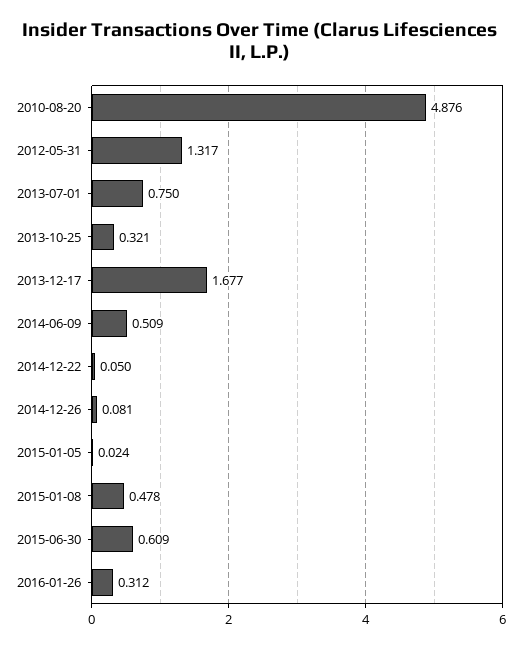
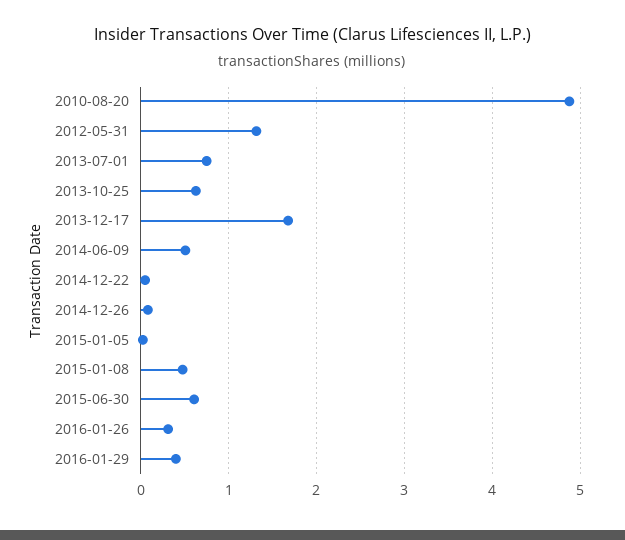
2013-10-25: 0.321 -> 0.6
2016-01-29: none -> 0.4

